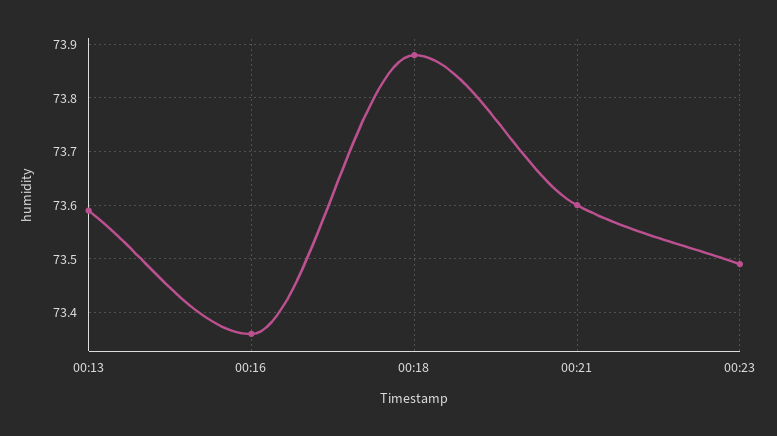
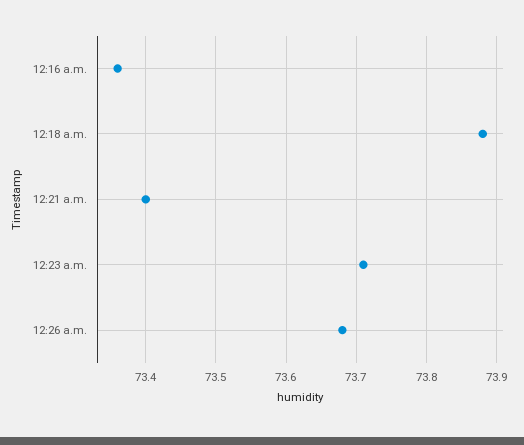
00:13: 73.6 -> none
00:21: 73.6 -> 73.4
00:23: 73.5 -> 73.71
12:26 a.m.: none -> 73.68

